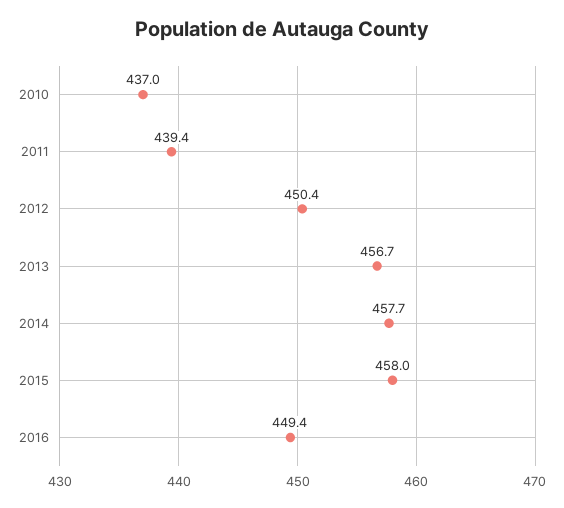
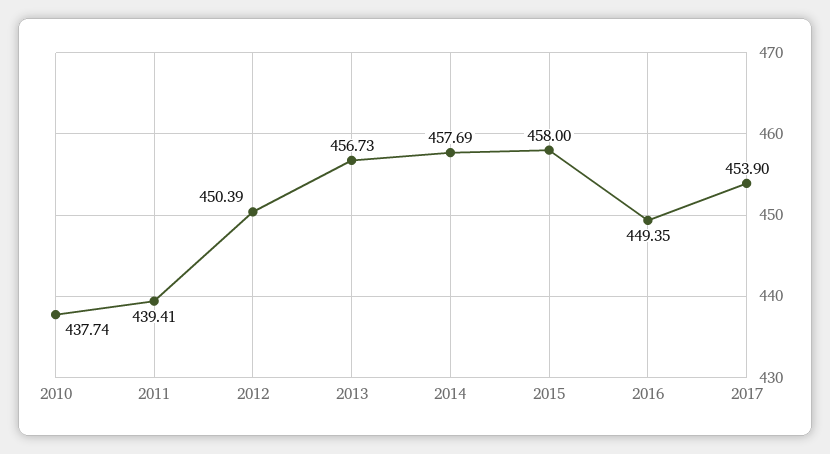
2010: 437 -> 437.74
2017: none -> 453.9

